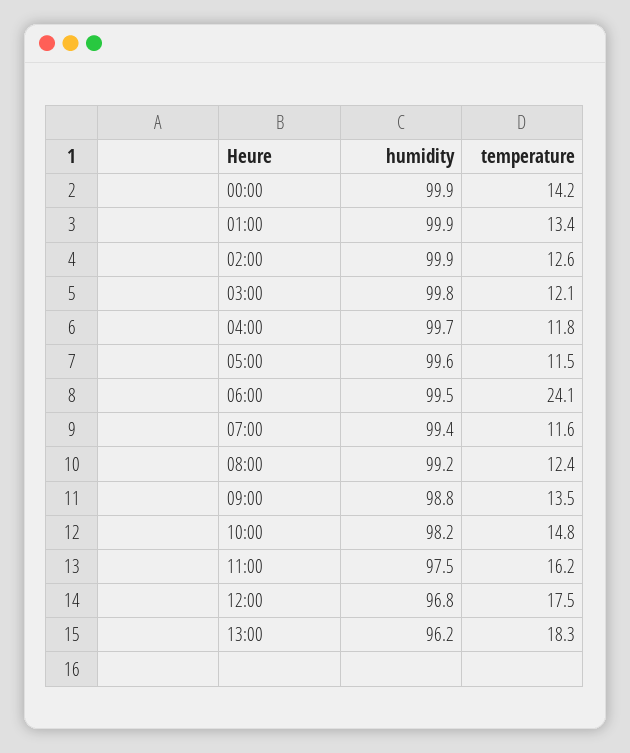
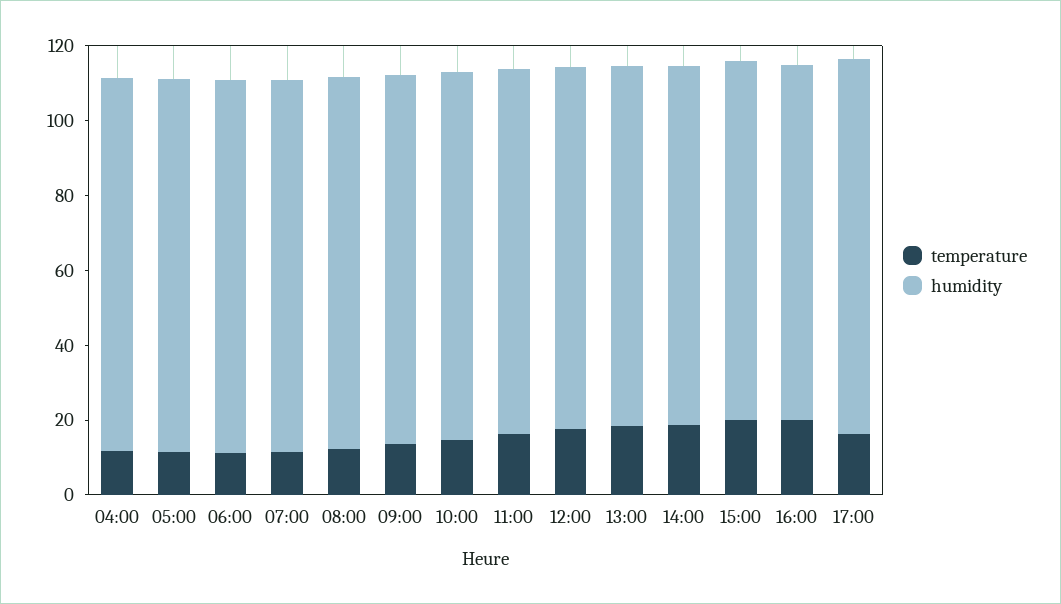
humidity, 00:00: 99.9 -> none
temperature, 00:00: 14.2 -> none
humidity, 01:00: 99.9 -> none
temperature, 01:00: 13.4 -> none
humidity, 02:00: 99.9 -> none
temperature, 02:00: 12.6 -> none
humidity, 03:00: 99.8 -> none
temperature, 03:00: 12.1 -> none
temperature, 06:00: 24.1 -> 10
temperature, 14:00: none -> 20
humidity, 14:00: none -> 95
temperature, 15:00: none -> 20
humidity, 15:00: none -> 95
temperature, 16:00: none -> 20
humidity, 16:00: none -> 95
temperature, 17:00: none -> 15
humidity, 17:00: none -> 100

